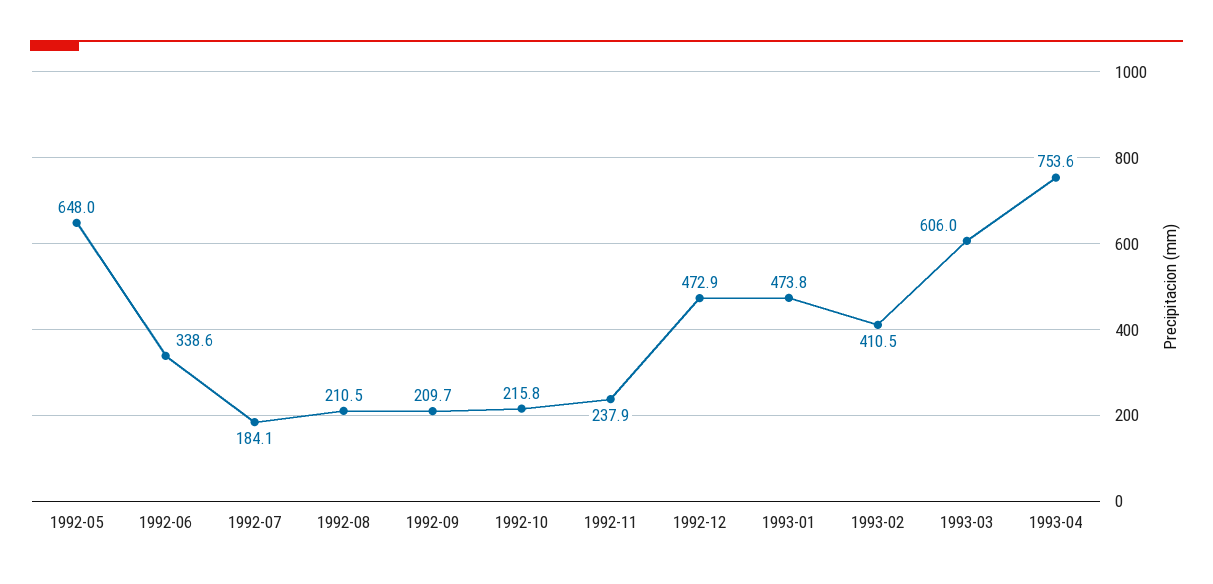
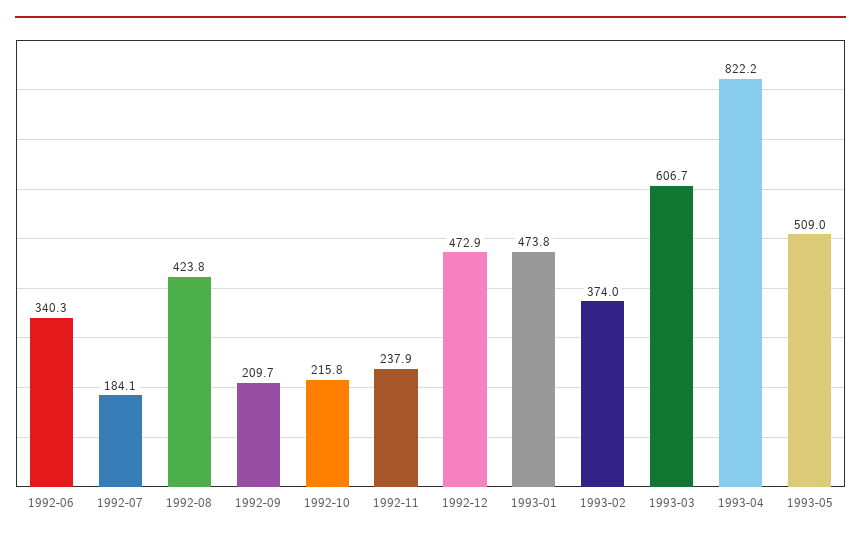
1992-05: 648 -> none
1992-06: 338.6 -> 340.3
1992-08: 210.5 -> 423.8
1993-02: 410.5 -> 374
1993-03: 606 -> 606.7
1993-04: 753.6 -> 822.2
1993-05: none -> 509

